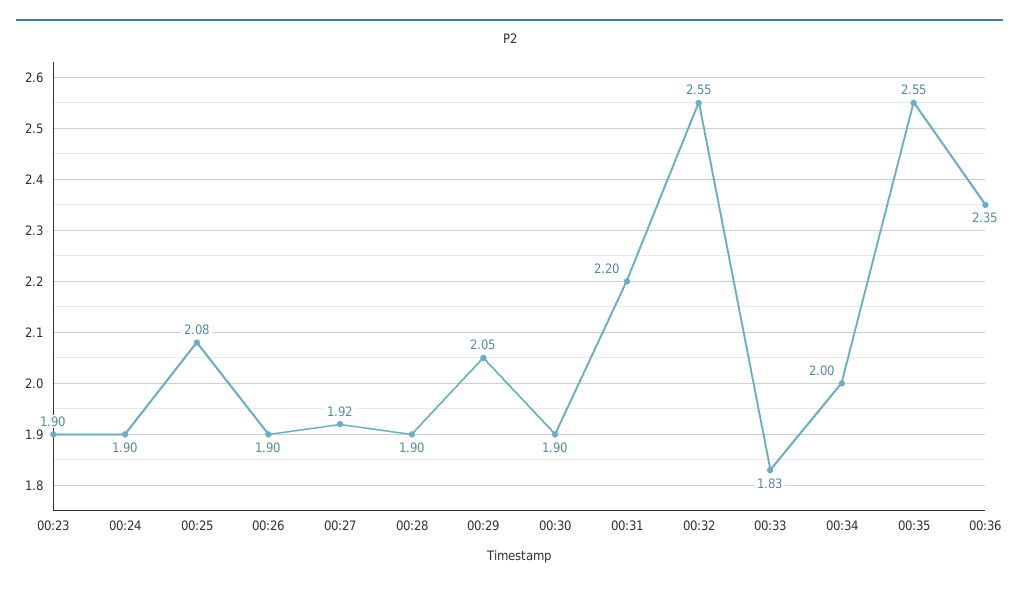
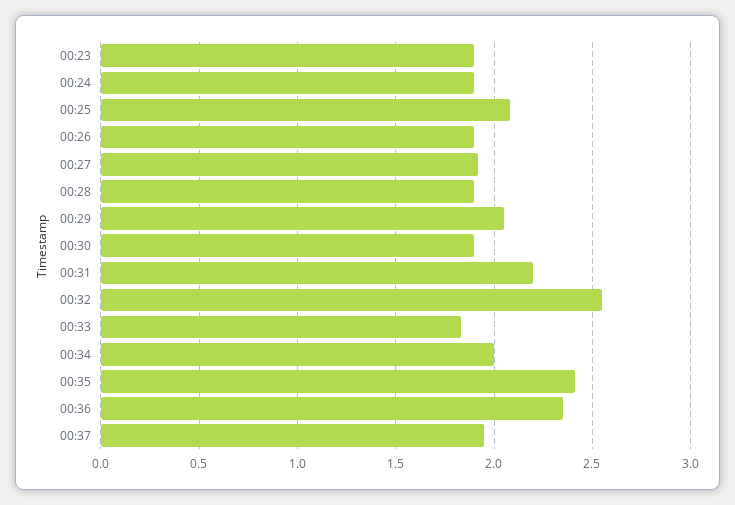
00:35: 2.55 -> 2.4
00:37: none -> 1.95

